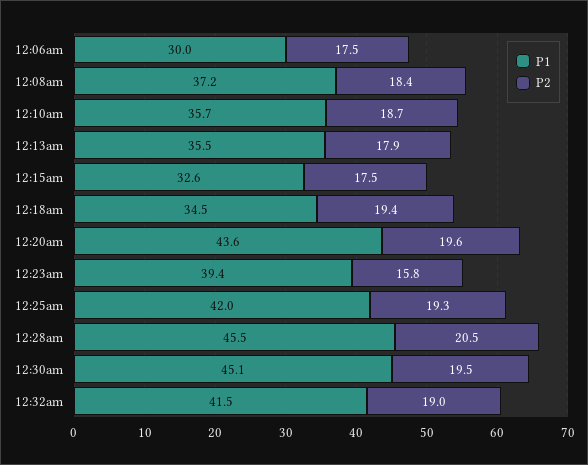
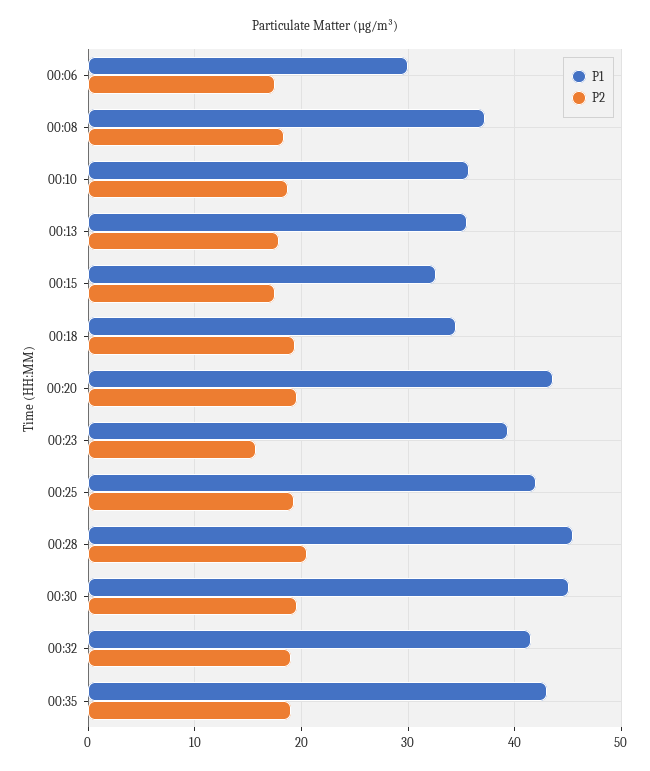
P1, 00:35: none -> 43
P2, 00:35: none -> 19

